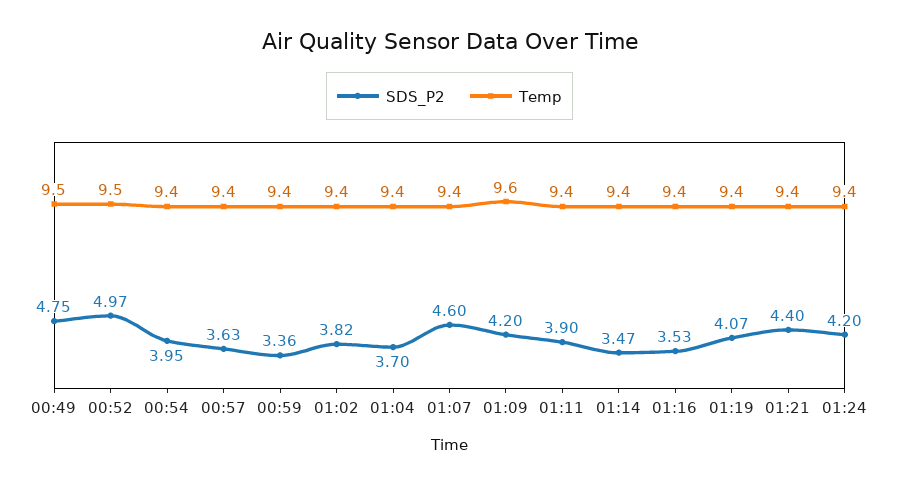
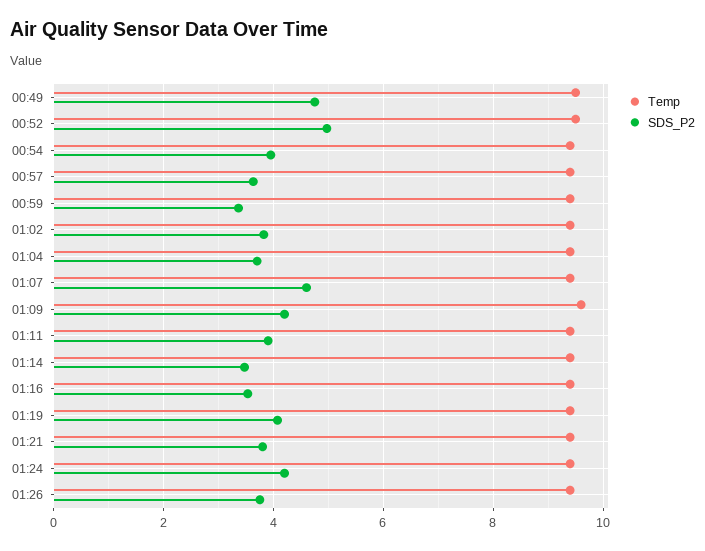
SDS_P2, 01:21: 4.4 -> 3.8
Temp, 01:26: none -> 9.4
SDS_P2, 01:26: none -> 3.8

